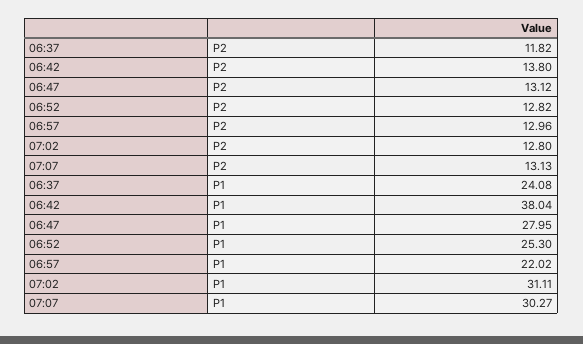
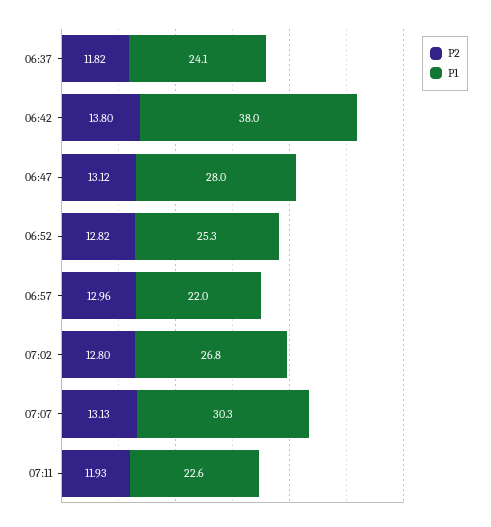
P1, 07:02: 31.11 -> 26.8
P2, 07:11: none -> 11.93
P1, 07:11: none -> 22.6

